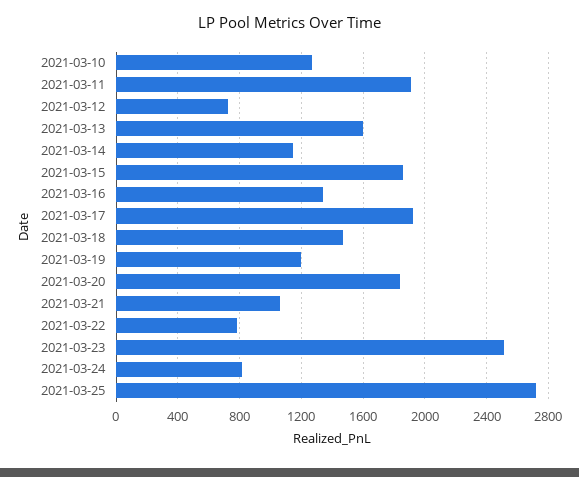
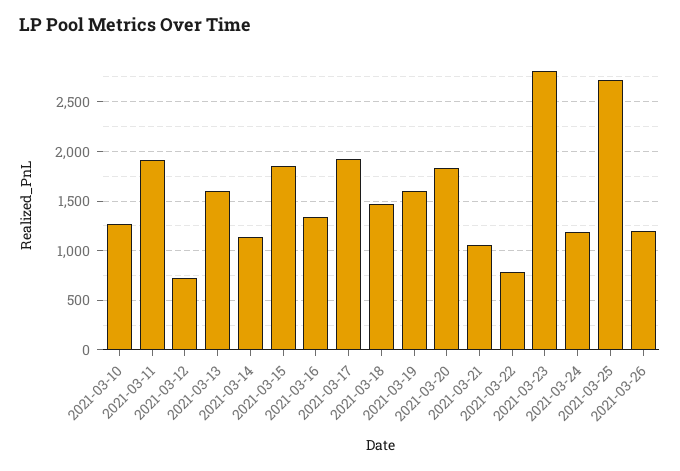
2021-03-19: 1200 -> 1600
2021-03-23: 2500 -> 2800
2021-03-24: 800 -> 1200
2021-03-26: none -> 1200

